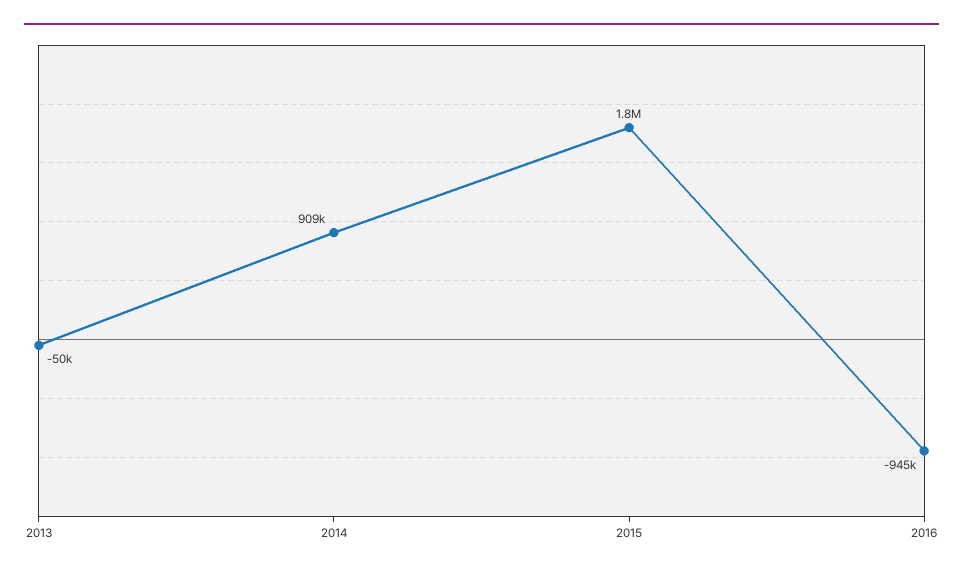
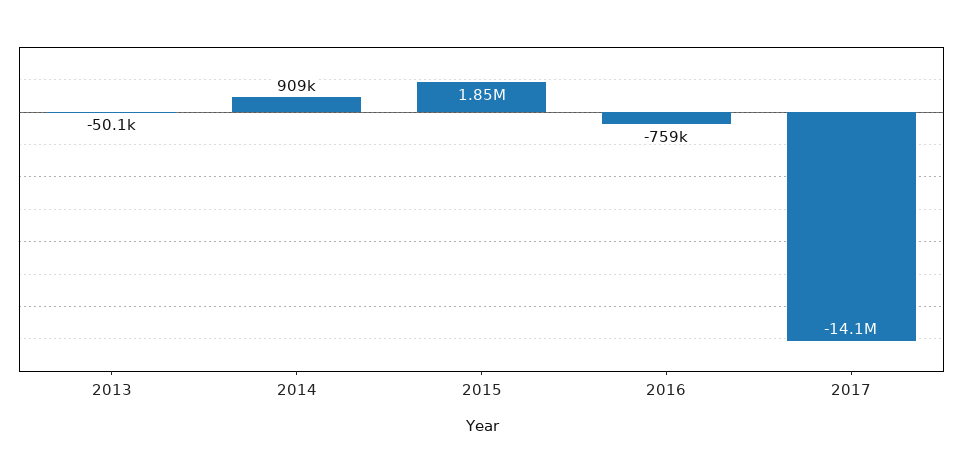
2016: -945000 -> -759000
2017: none -> -14100000

